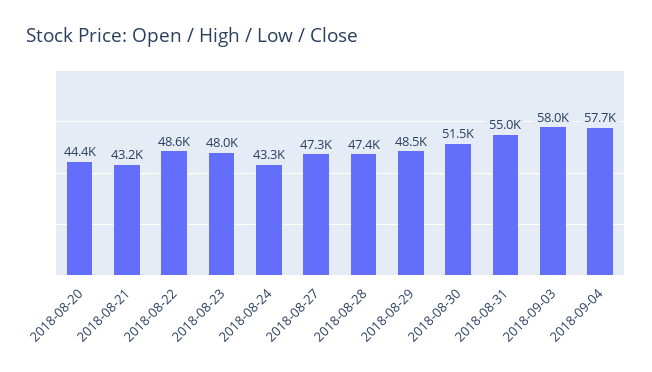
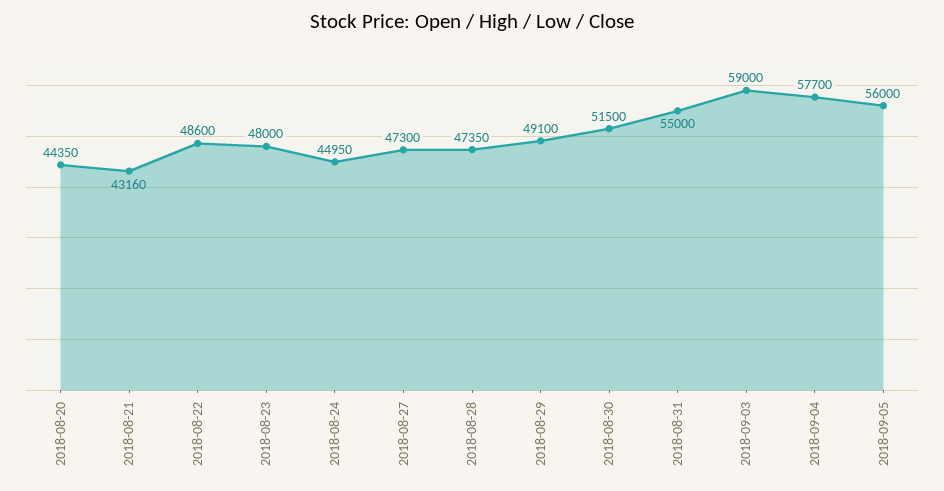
2018-08-24: 43300 -> 44950
2018-08-29: 48500 -> 49100
2018-09-03: 58000 -> 59000
2018-09-05: none -> 56000

